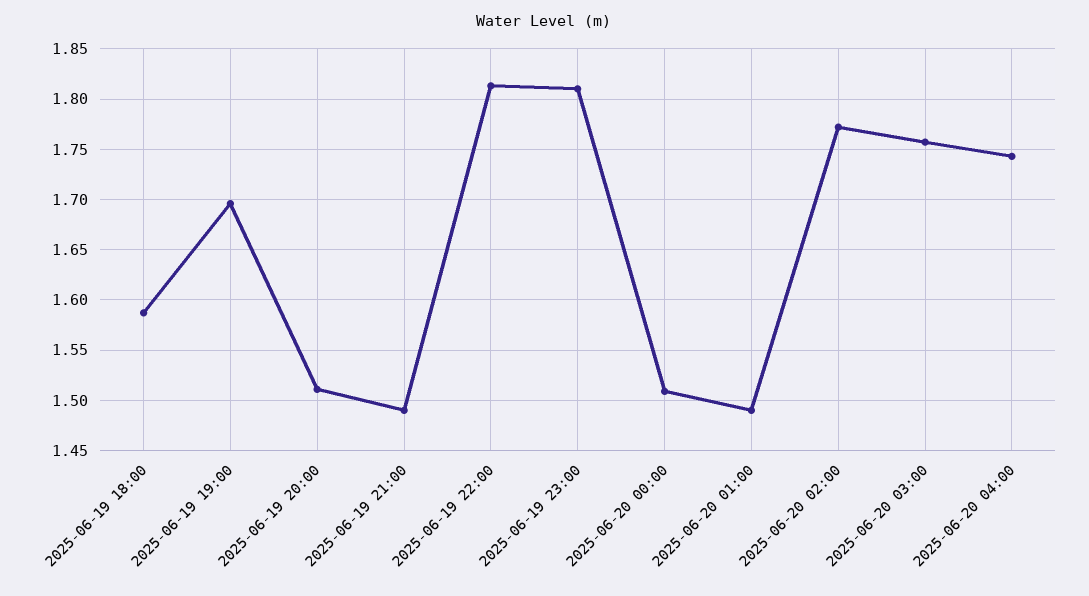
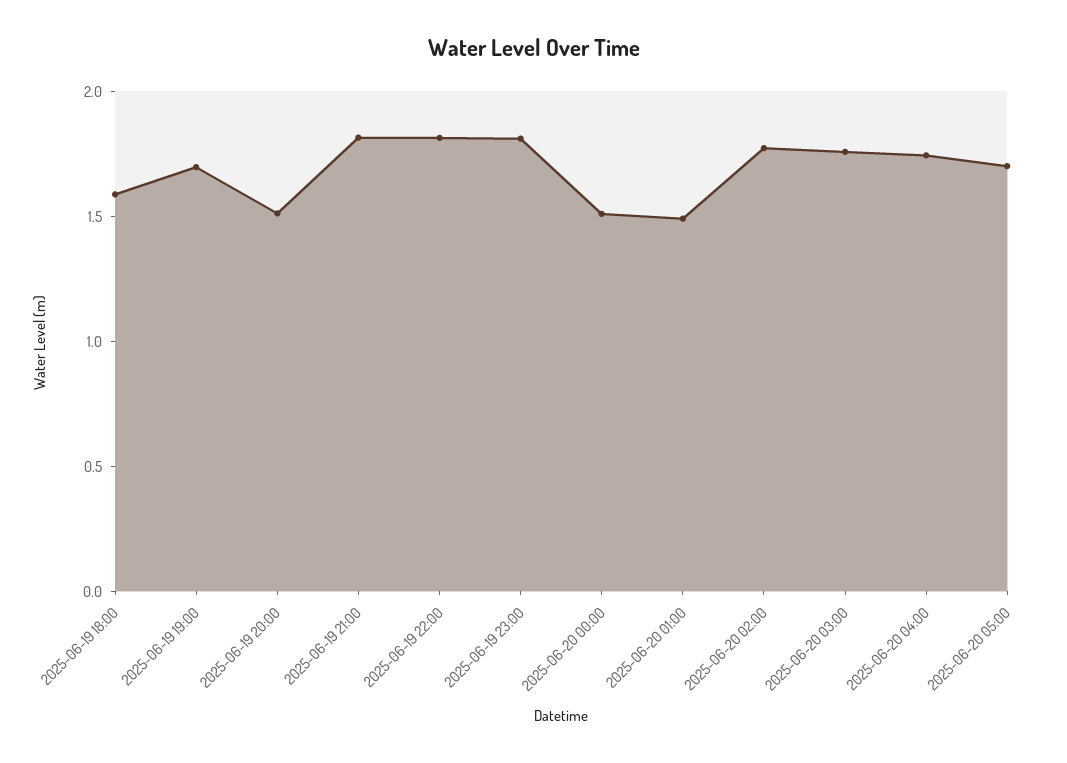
2025-06-19 21:00: 1.49 -> 1.8
2025-06-20 05:00: none -> 1.7

